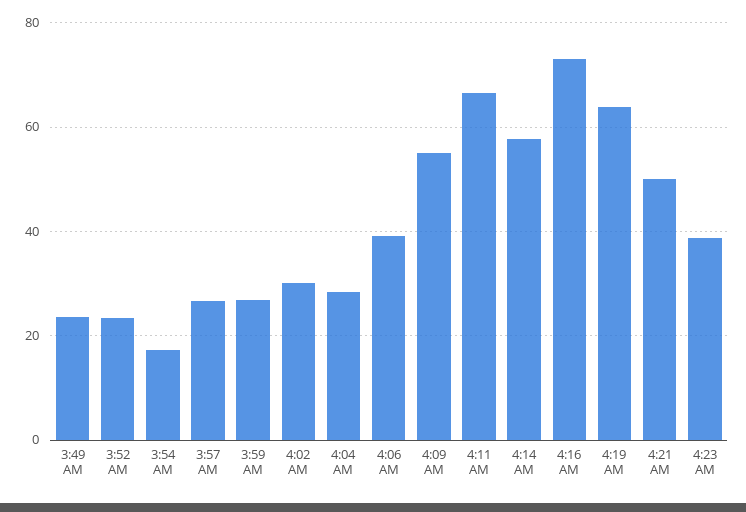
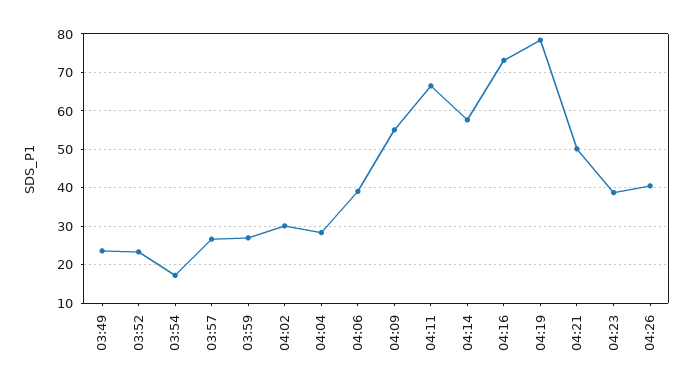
4:19 AM: 64 -> 78
04:26: none -> 40

